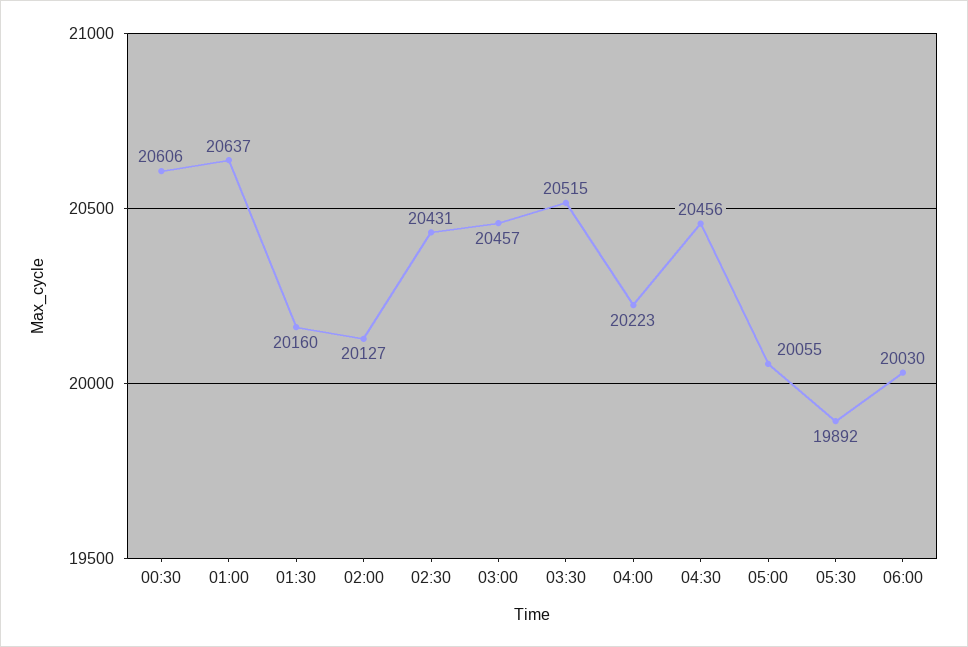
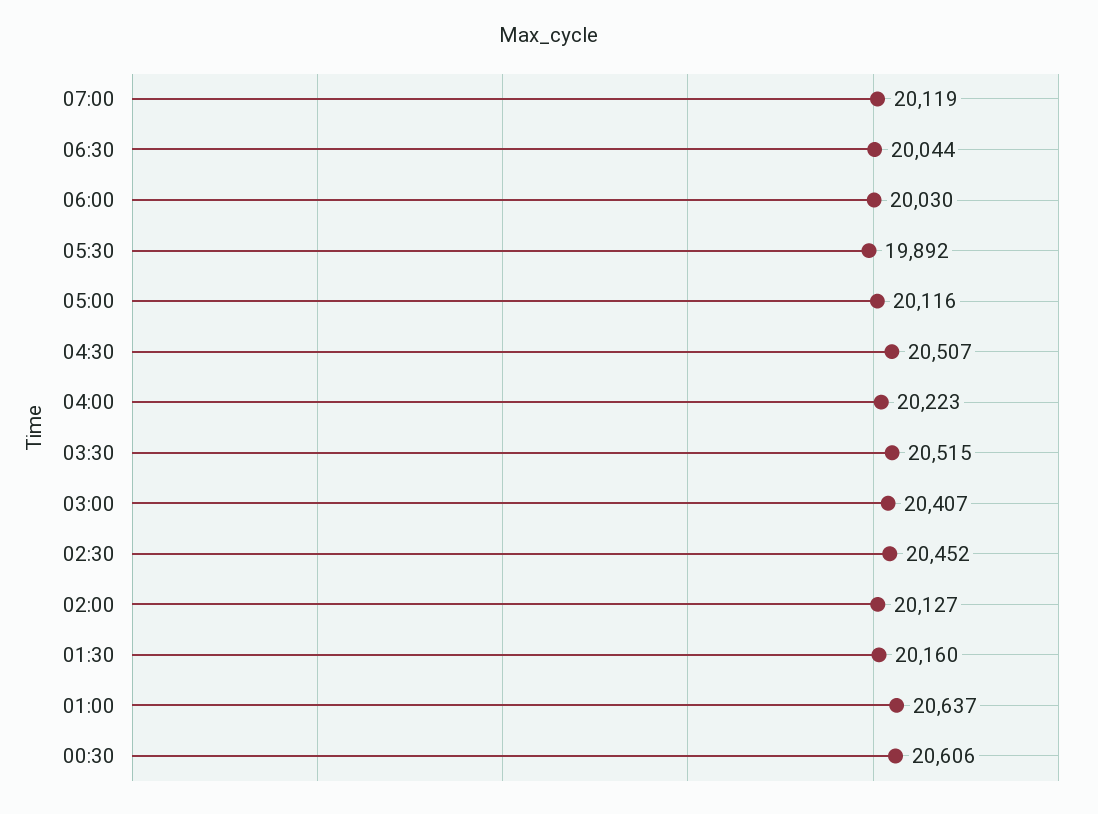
02:30: 20431 -> 20452
03:00: 20457 -> 20407
04:30: 20456 -> 20507
05:00: 20055 -> 20116
07:00: none -> 20119
06:30: none -> 20044

